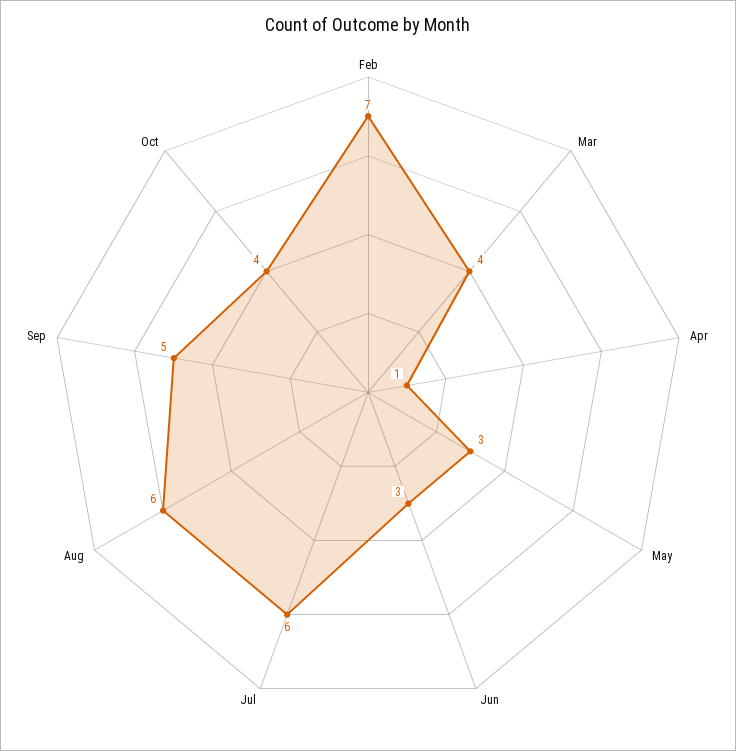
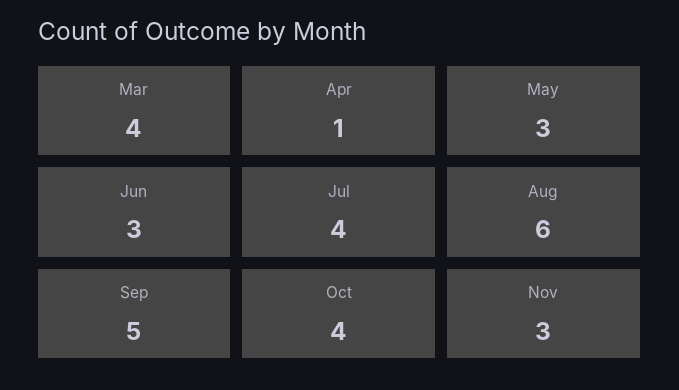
Feb: 7 -> none
Jul: 6 -> 4
Nov: none -> 3

